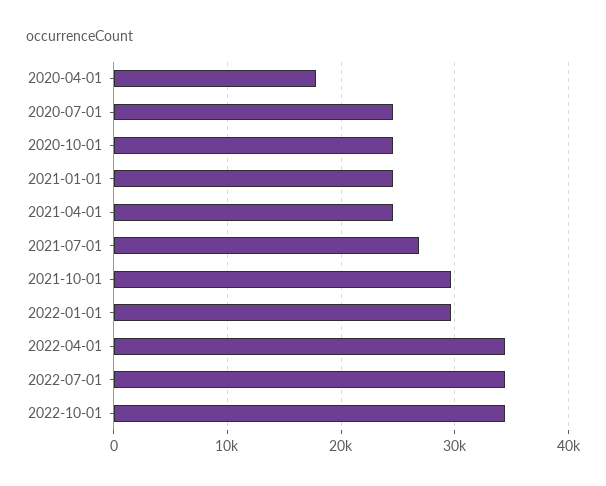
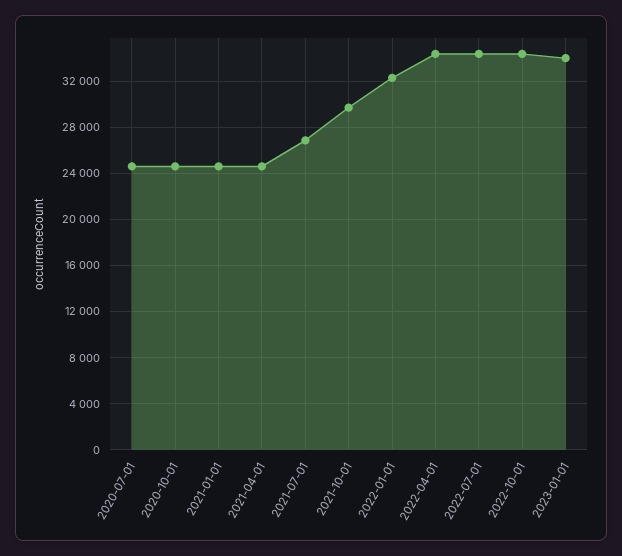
2020-04-01: 18000 -> none
2022-01-01: 30000 -> 32000
2023-01-01: none -> 34000

